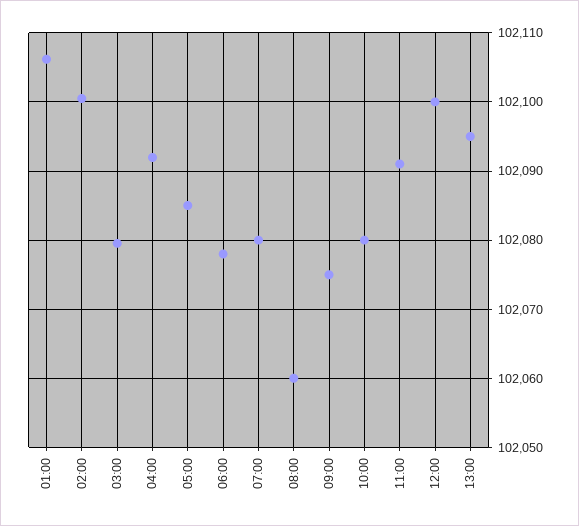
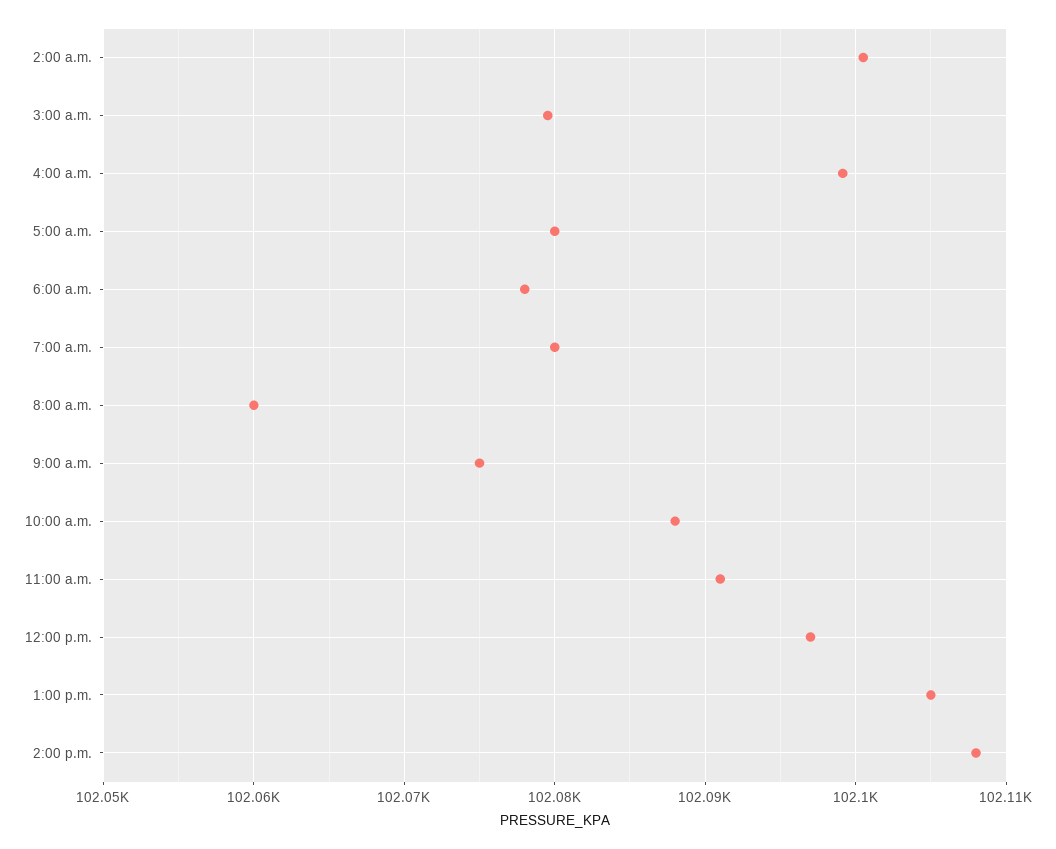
01:00: 102106 -> none
04:00: 102092 -> 102099
05:00: 102085 -> 102080
10:00: 102080 -> 102088
12:00: 102100 -> 102097
13:00: 102095 -> 102105
2:00 p.m.: none -> 102108

